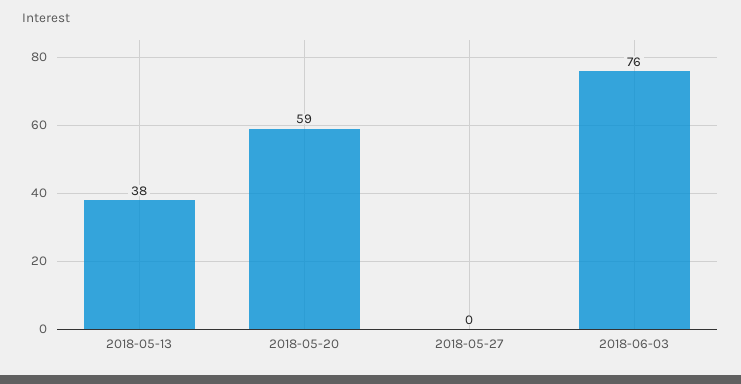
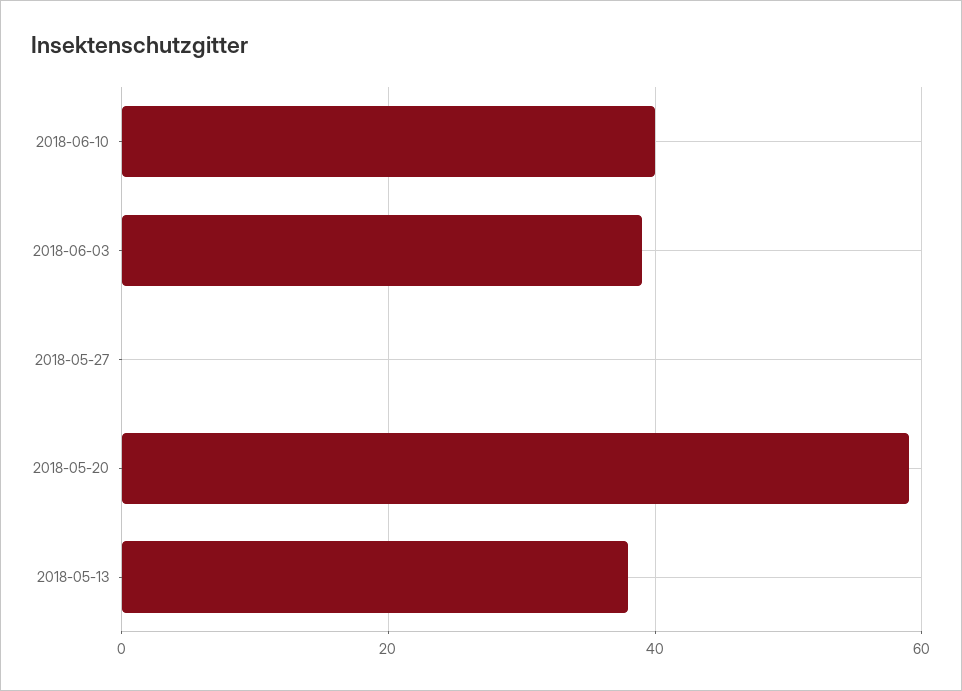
2018-06-03: 76 -> 40
2018-06-10: none -> 40

